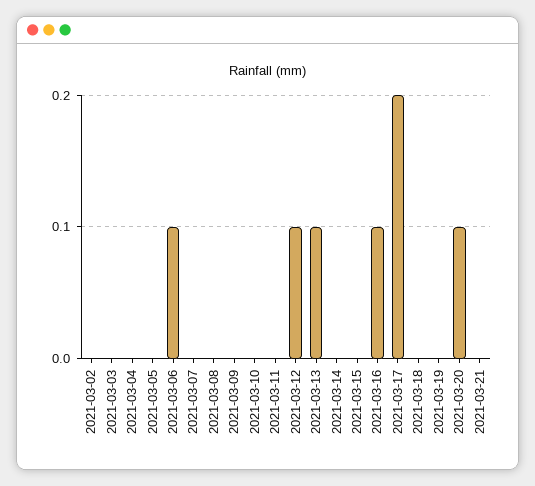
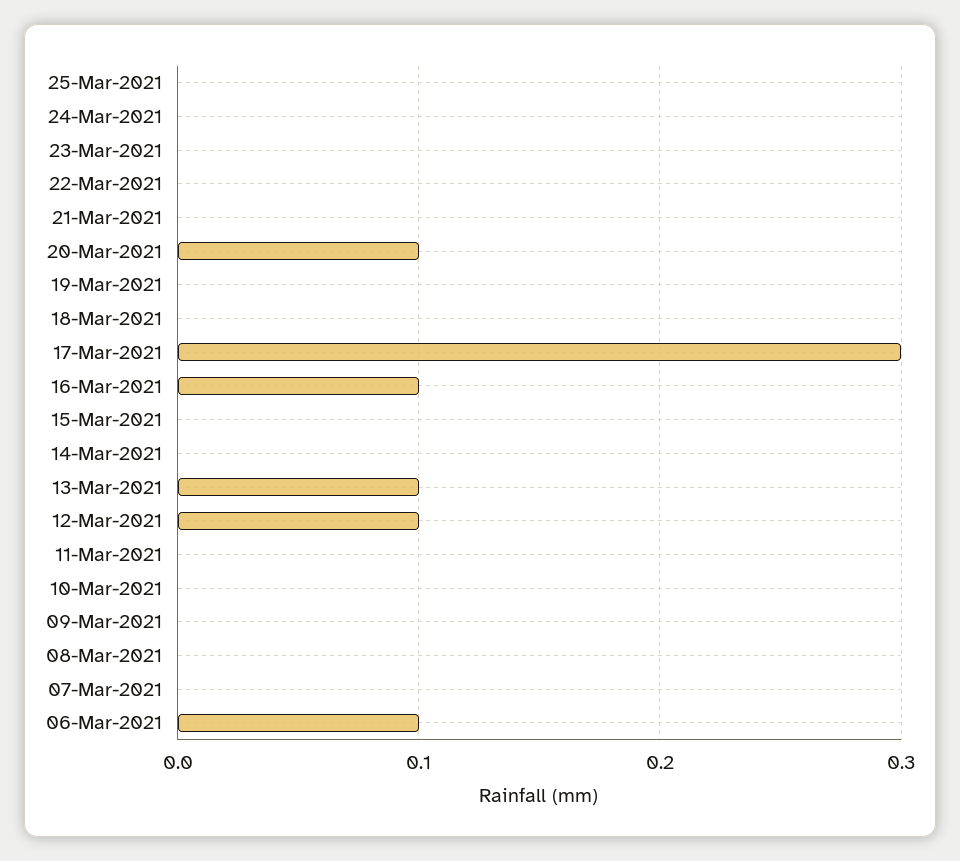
2021-03-02: 0 -> none
2021-03-03: 0 -> none
2021-03-04: 0 -> none
2021-03-05: 0 -> none
2021-03-17: 0.2 -> 0.3
25-Mar-2021: none -> 0
24-Mar-2021: none -> 0
23-Mar-2021: none -> 0
22-Mar-2021: none -> 0

